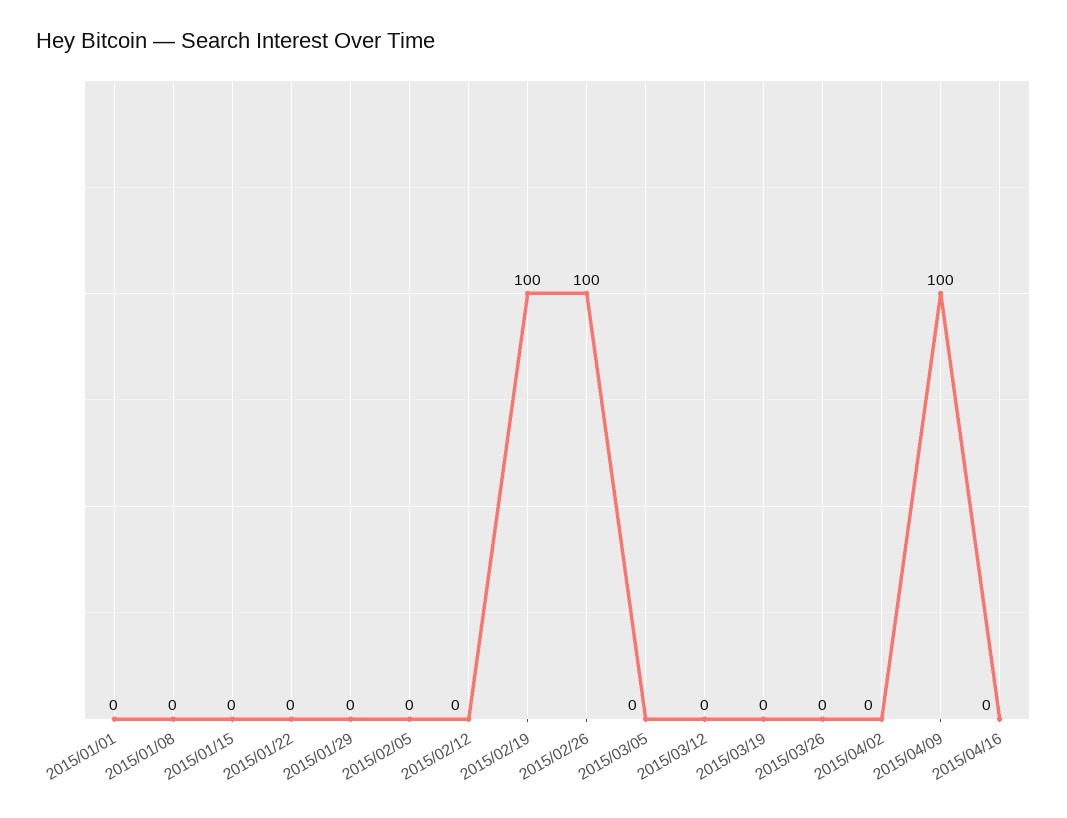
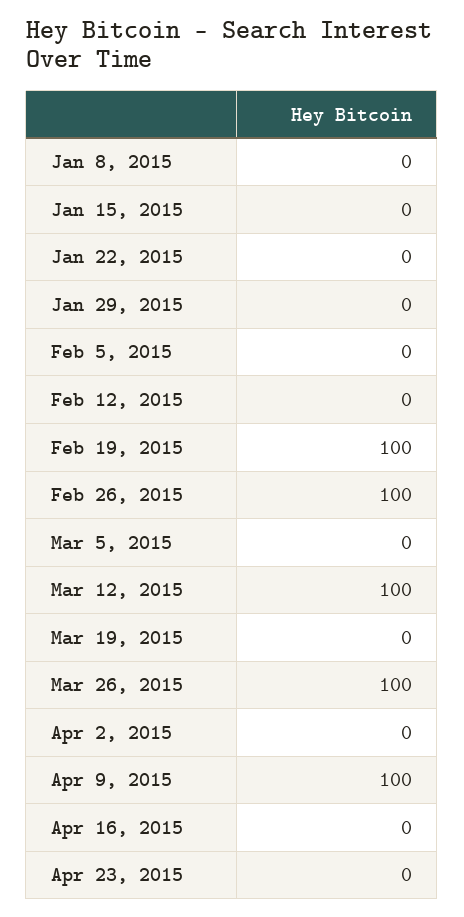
2015/01/01: 0 -> none
2015/03/12: 0 -> 100
2015/03/26: 0 -> 100
Apr 23, 2015: none -> 0

